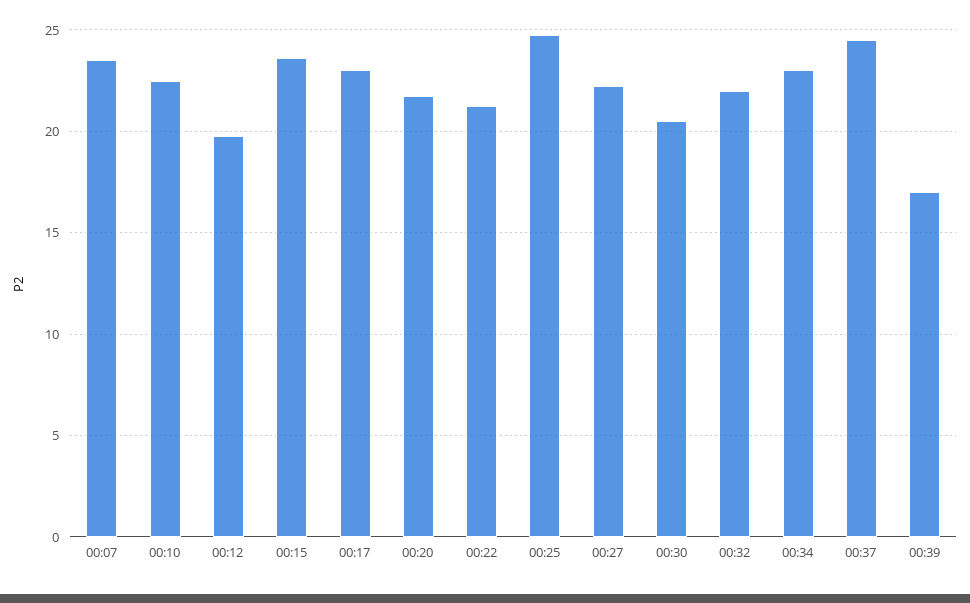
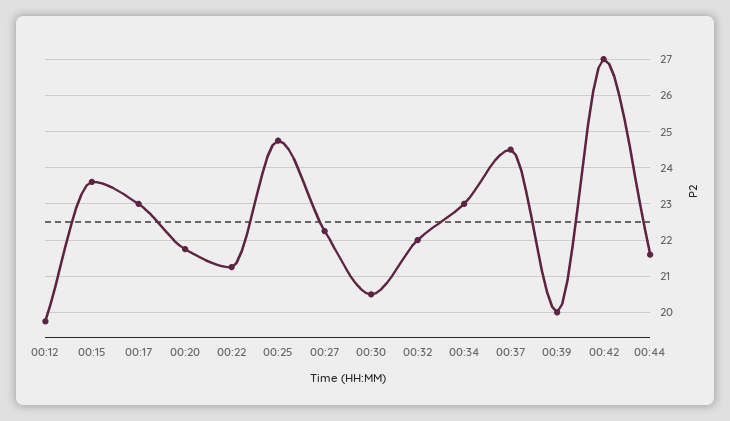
00:07: 23.5 -> none
00:10: 22.5 -> none
00:39: 17 -> 20
00:42: none -> 27
00:44: none -> 21.6

